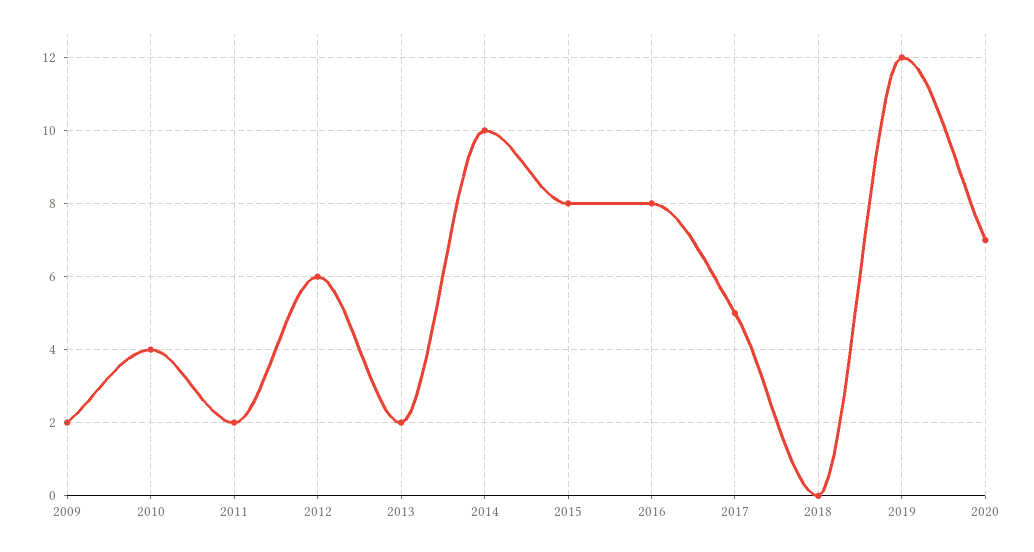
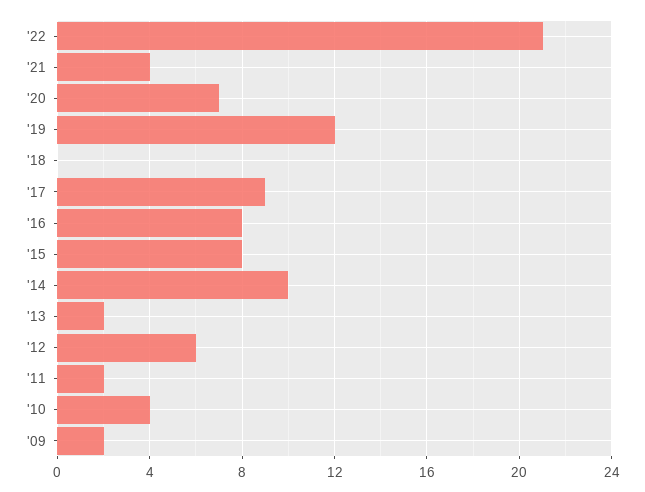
2017: 5 -> 9
'22: none -> 21
'21: none -> 4

